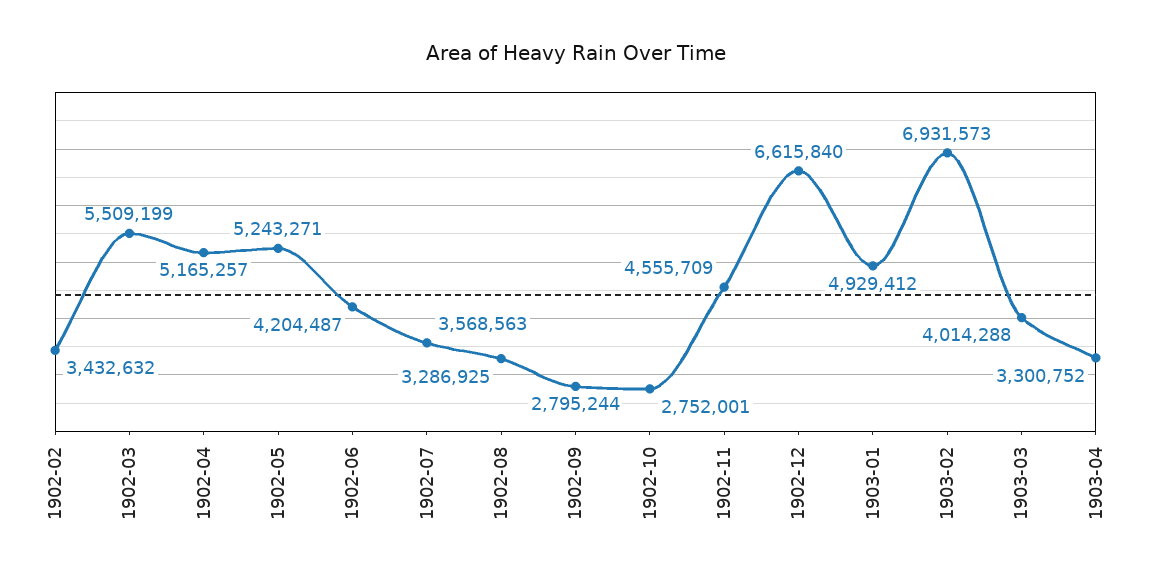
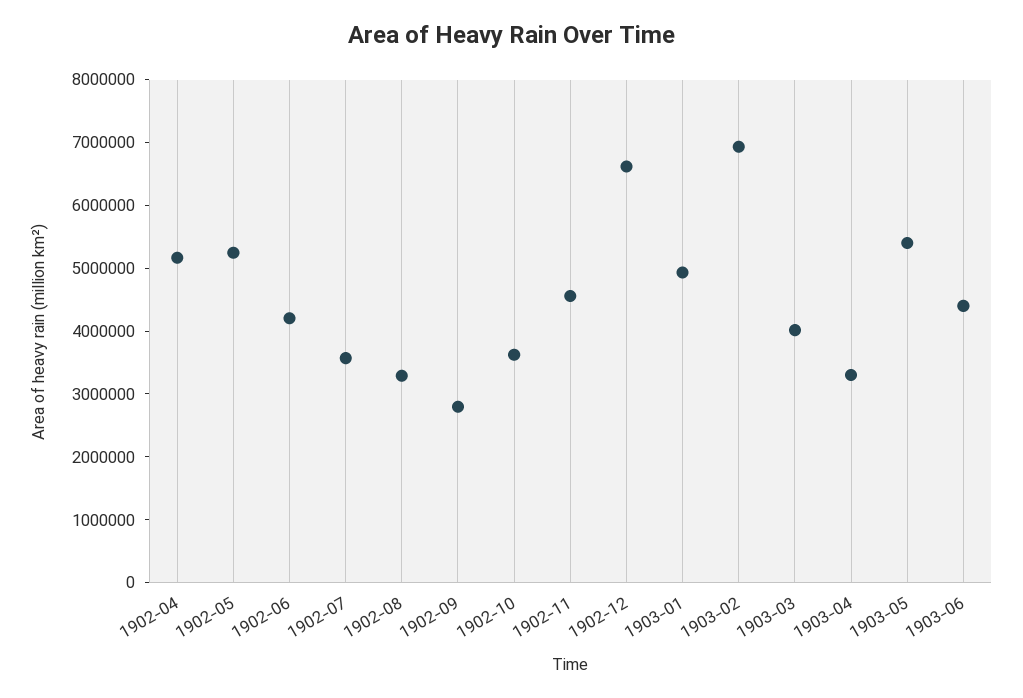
1902-02: 3432632 -> none
1902-03: 5509199 -> none
1902-10: 2752001 -> 3600000
1903-05: none -> 5400000
1903-06: none -> 4400000

